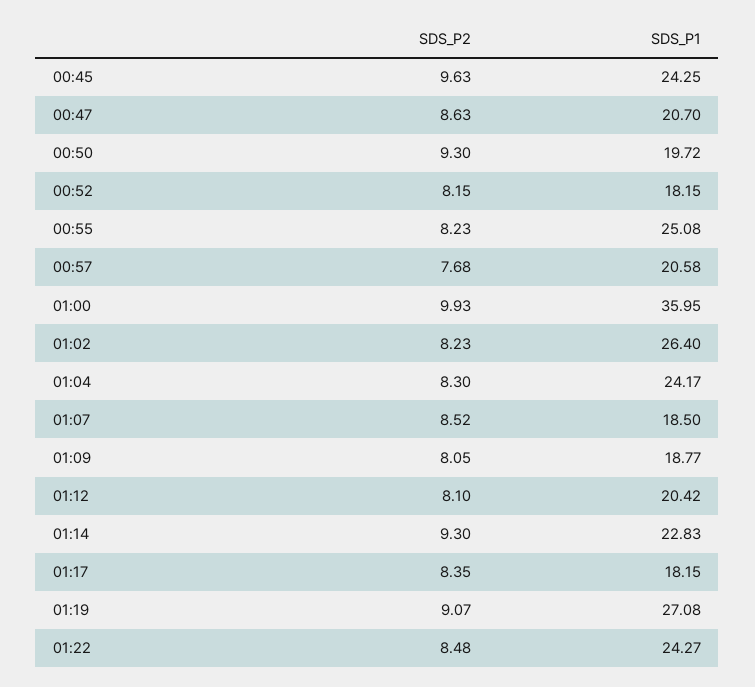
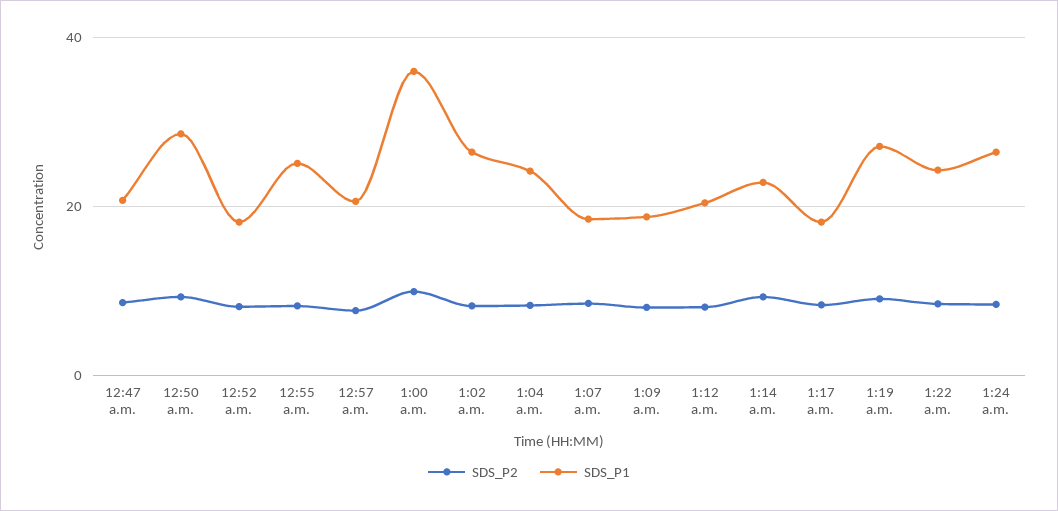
SDS_P2, 00:45: 9.63 -> none
SDS_P1, 00:45: 24.25 -> none
SDS_P1, 00:50: 19.72 -> 28
SDS_P2, 1:24 a.m.: none -> 8
SDS_P1, 1:24 a.m.: none -> 26

